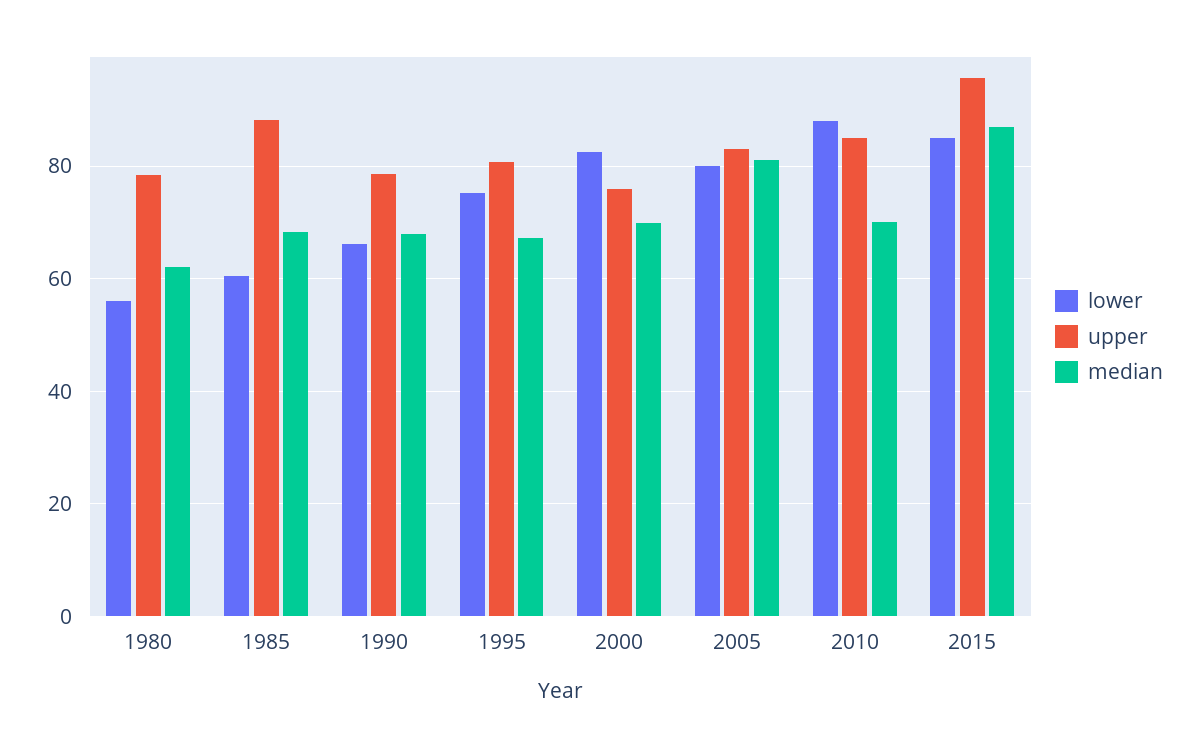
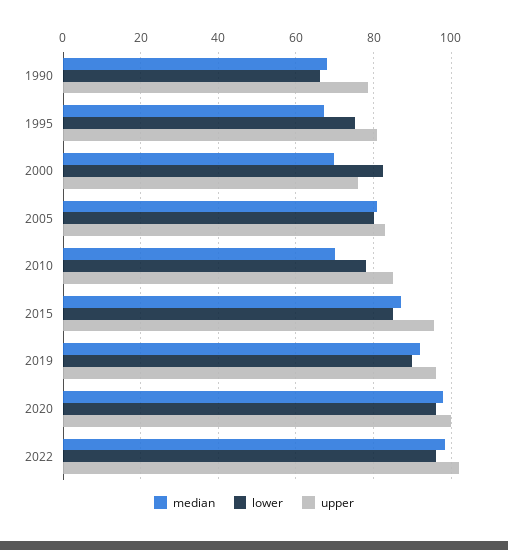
lower, 1980: 56 -> none
upper, 1980: 78 -> none
median, 1980: 62 -> none
lower, 1985: 60 -> none
upper, 1985: 88 -> none
median, 1985: 68 -> none
lower, 2010: 88 -> 78
median, 2019: none -> 92
lower, 2019: none -> 90
upper, 2019: none -> 96
median, 2020: none -> 98
lower, 2020: none -> 96
upper, 2020: none -> 100
median, 2022: none -> 98
lower, 2022: none -> 96
upper, 2022: none -> 102

